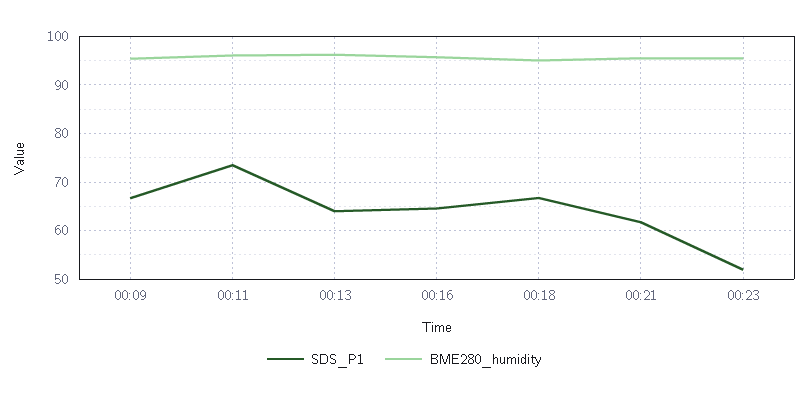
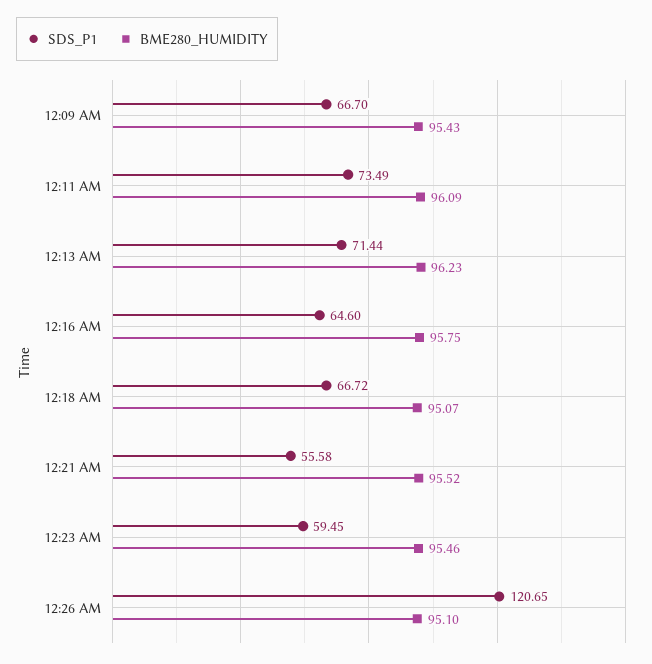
SDS_P1, 00:13: 64 -> 71.44
SDS_P1, 00:21: 62 -> 55.58
SDS_P1, 00:23: 52 -> 59.45
SDS_P1, 12:26 AM: none -> 120.65
BME280_humidity, 12:26 AM: none -> 95.1

